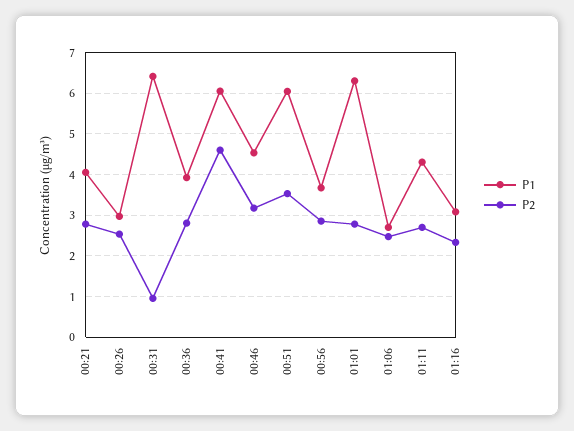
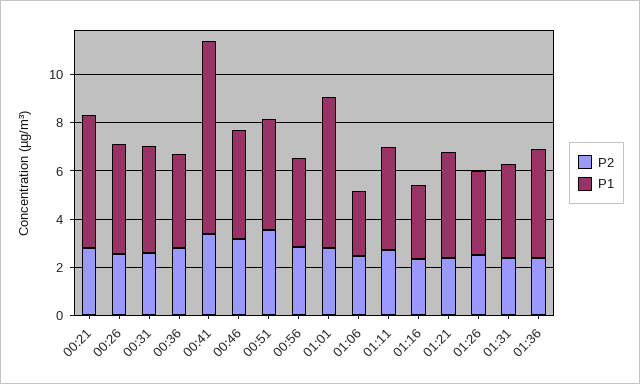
P1, 00:21: 4 -> 5.5
P1, 00:26: 3 -> 4.5
P1, 00:31: 6.4 -> 4.5
P2, 00:31: 1 -> 2.5
P1, 00:41: 6 -> 8
P2, 00:41: 4.6 -> 3.5
P1, 00:51: 6 -> 4.5
P2, 01:21: none -> 2.5
P1, 01:21: none -> 4.5
P2, 01:26: none -> 2.5
P1, 01:26: none -> 3.5
P2, 01:31: none -> 2.5
P1, 01:31: none -> 4
P2, 01:36: none -> 2.5
P1, 01:36: none -> 4.5

